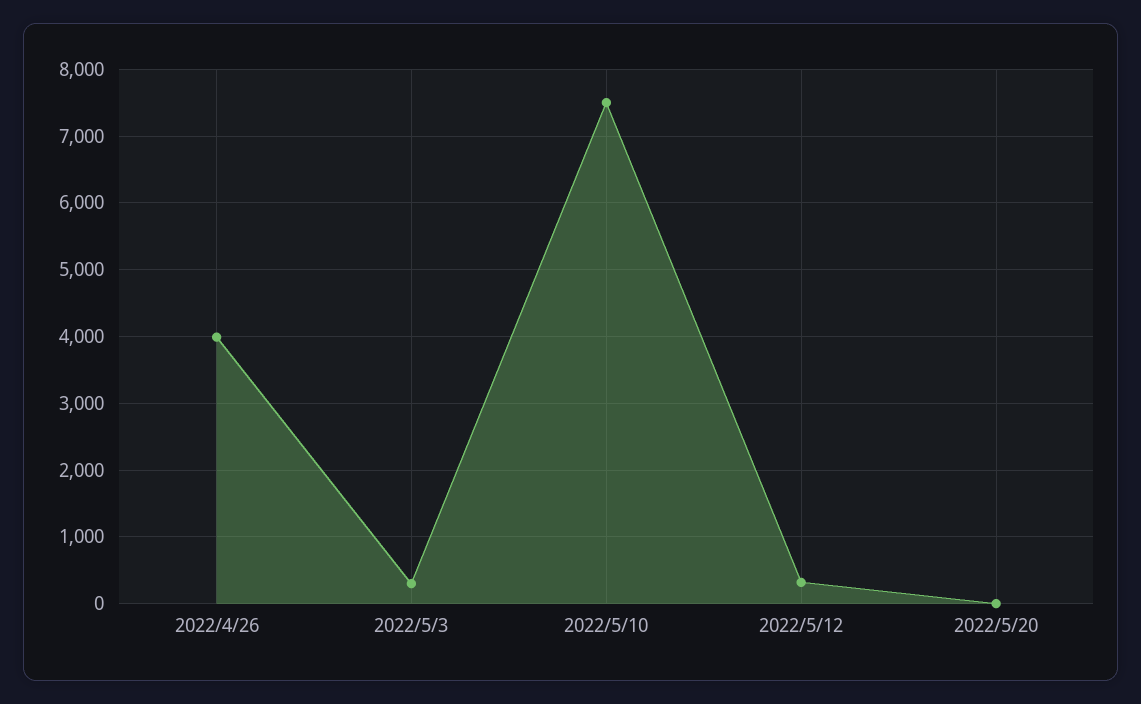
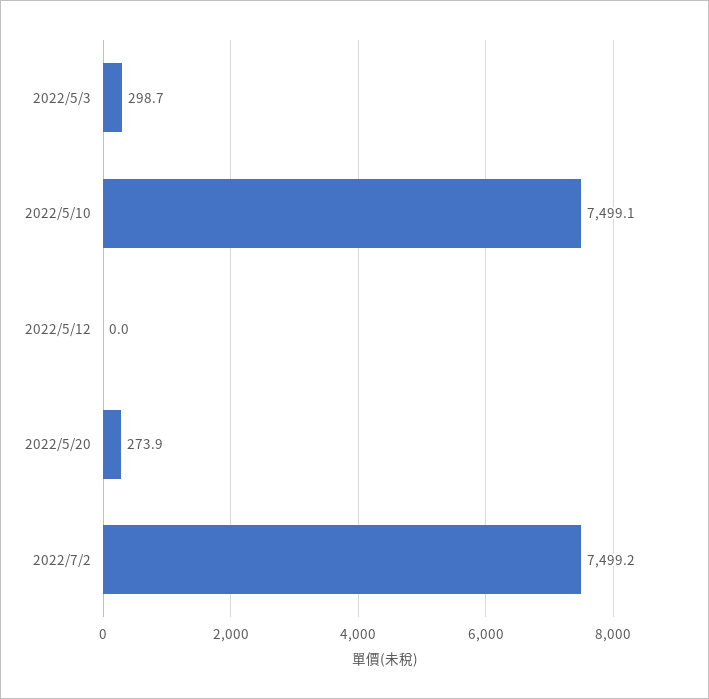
2022/4/26: 4000 -> none
2022/5/12: 300 -> 0
2022/5/20: 0 -> 273.9
2022/7/2: none -> 7499.2

